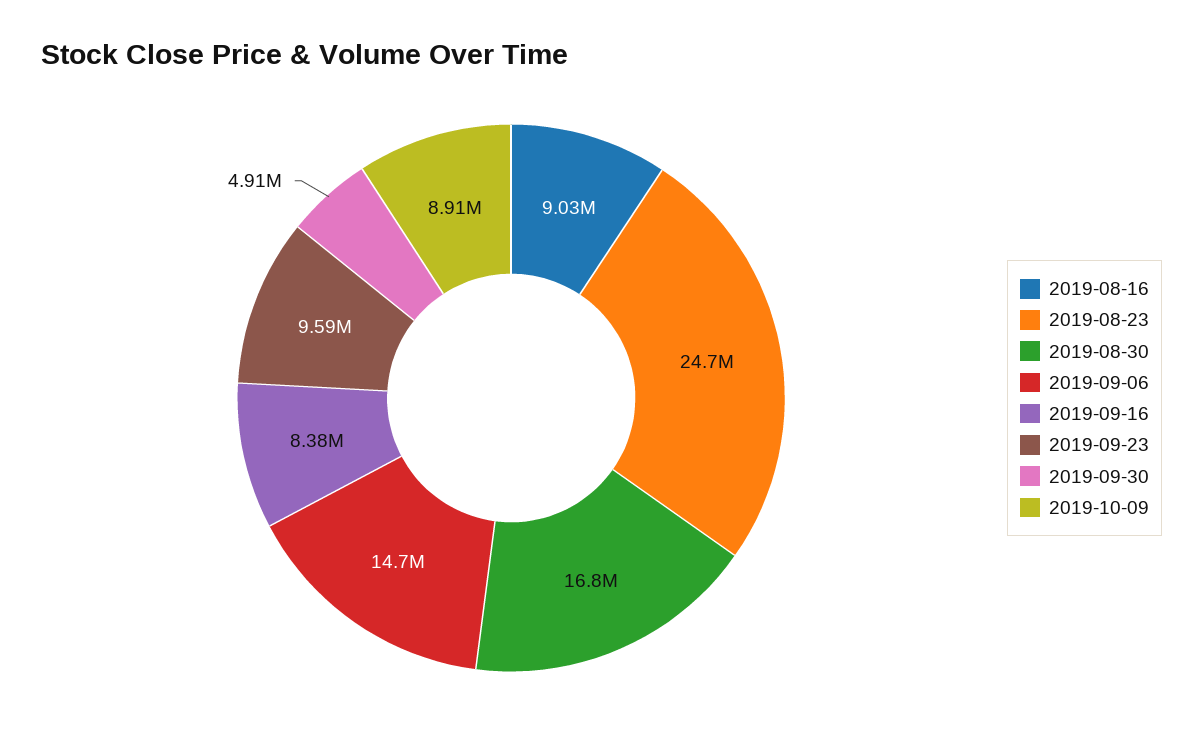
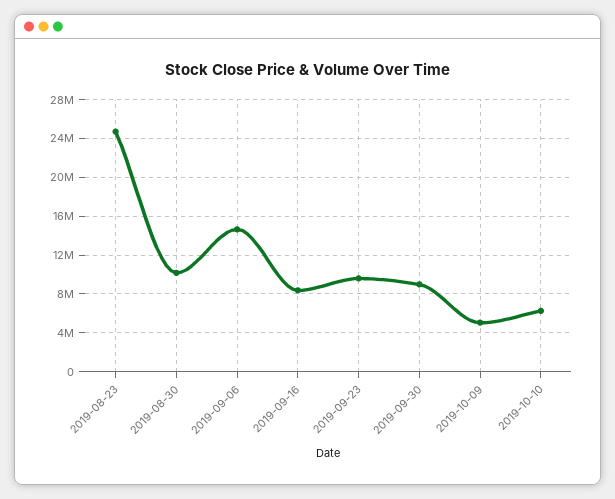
2019-08-16: 9030000 -> none
2019-08-30: 16800000 -> 10000000
2019-09-30: 4910000 -> 9000000
2019-10-09: 8910000 -> 5000000
2019-10-10: none -> 6000000

